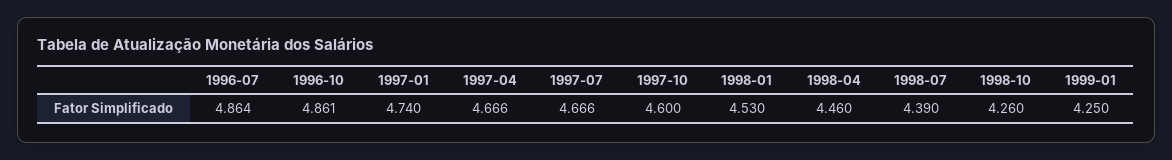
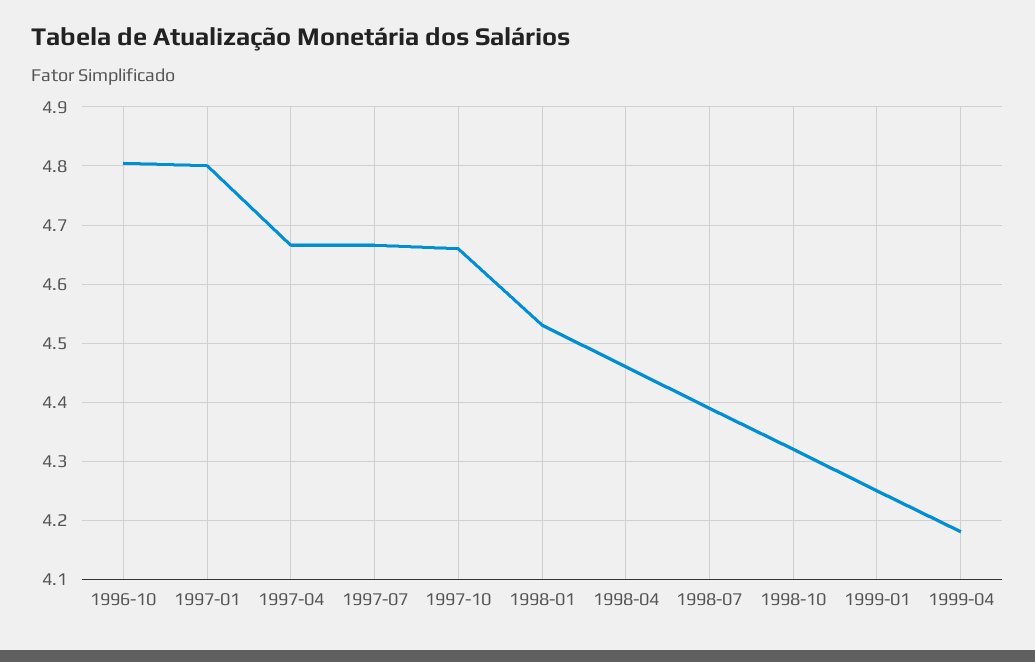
1996-07: 4.864 -> none
1996-10: 4.861 -> 4.8
1997-01: 4.74 -> 4.8
1997-10: 4.6 -> 4.66
1998-10: 4.26 -> 4.32
1999-04: none -> 4.18

